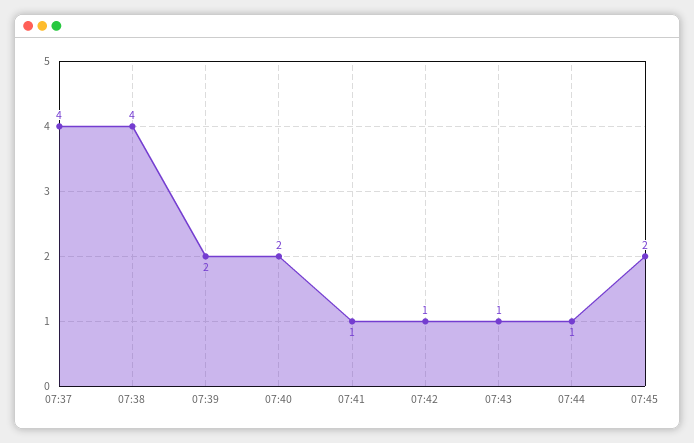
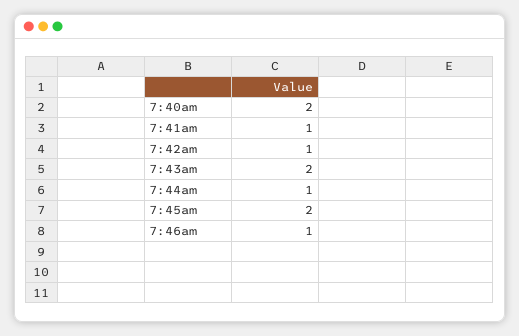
07:37: 4 -> none
07:38: 4 -> none
07:39: 2 -> none
07:43: 1 -> 2
7:46am: none -> 1

